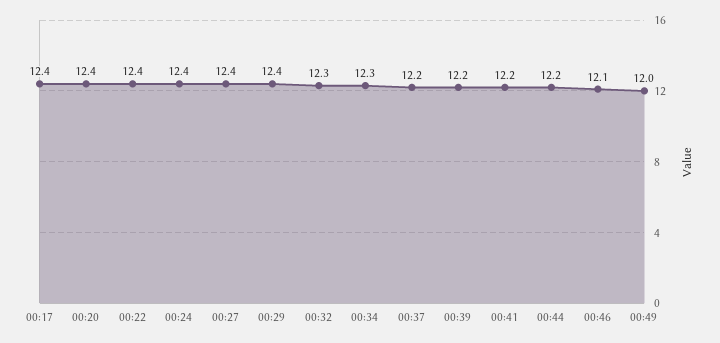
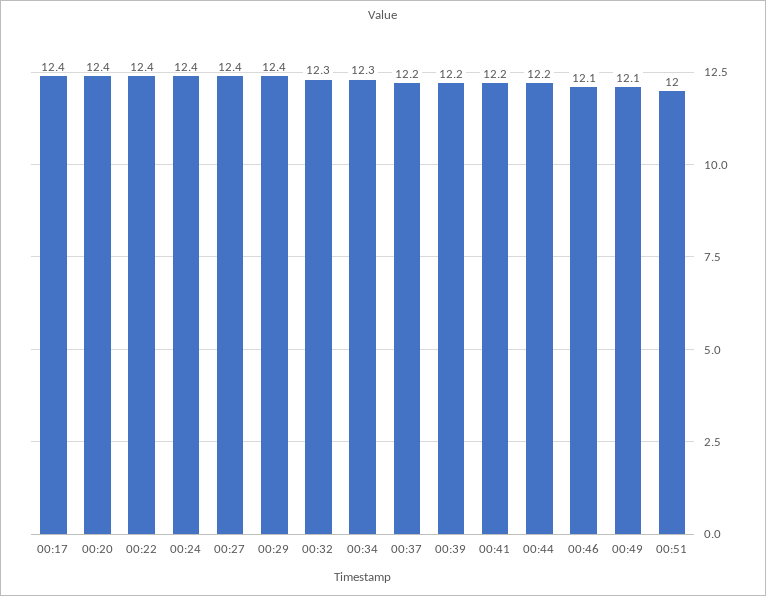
00:49: 12 -> 12.1
00:51: none -> 12

